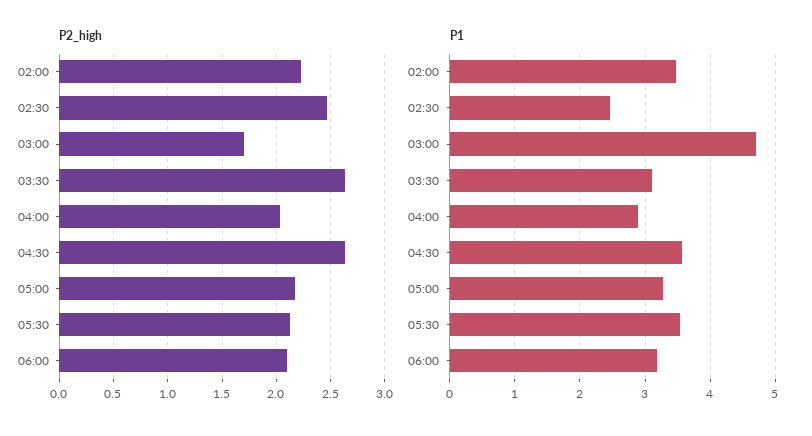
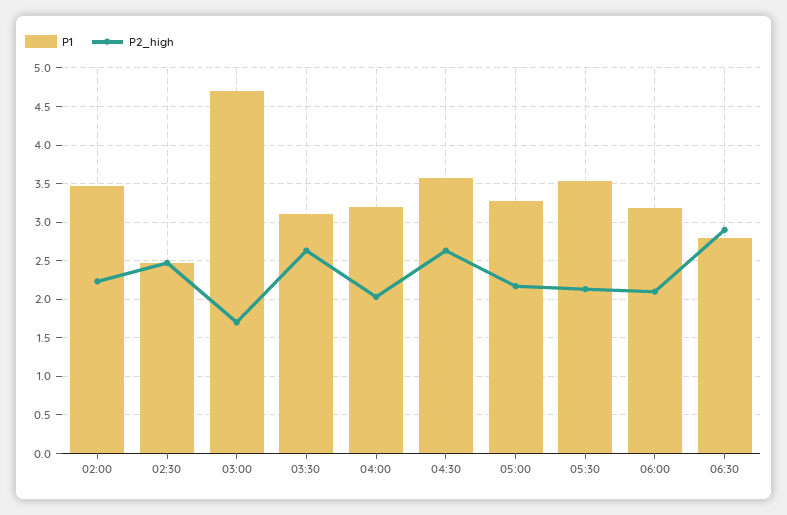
P1, 04:00: 2.9 -> 3.2
P1, 06:30: none -> 2.8
P2_high, 06:30: none -> 2.9

